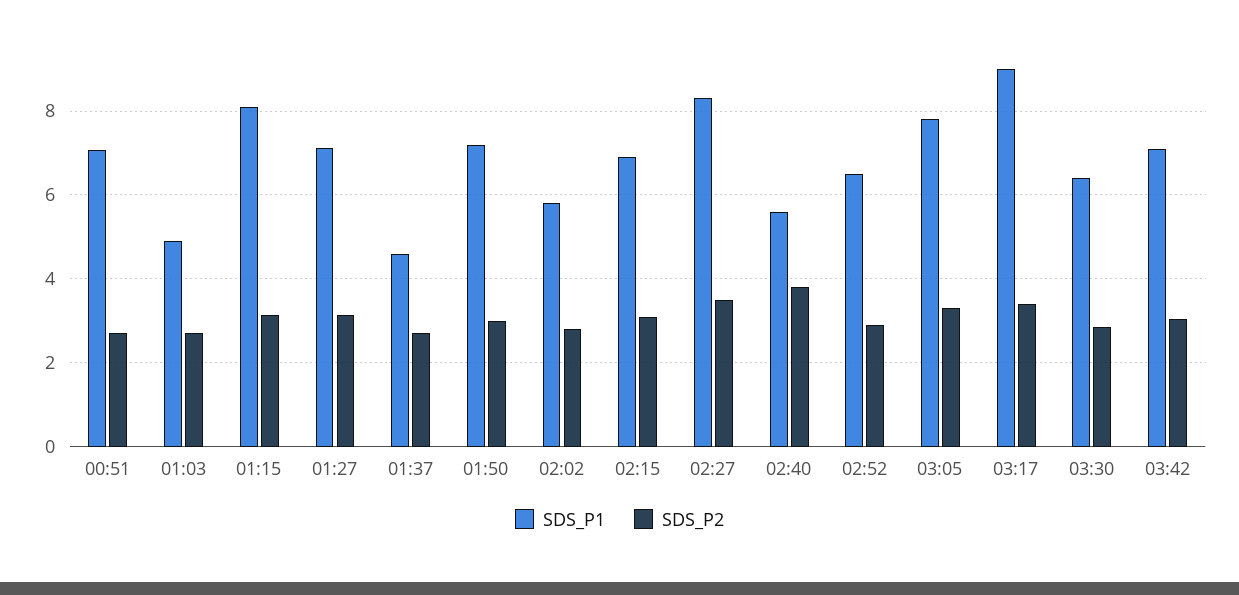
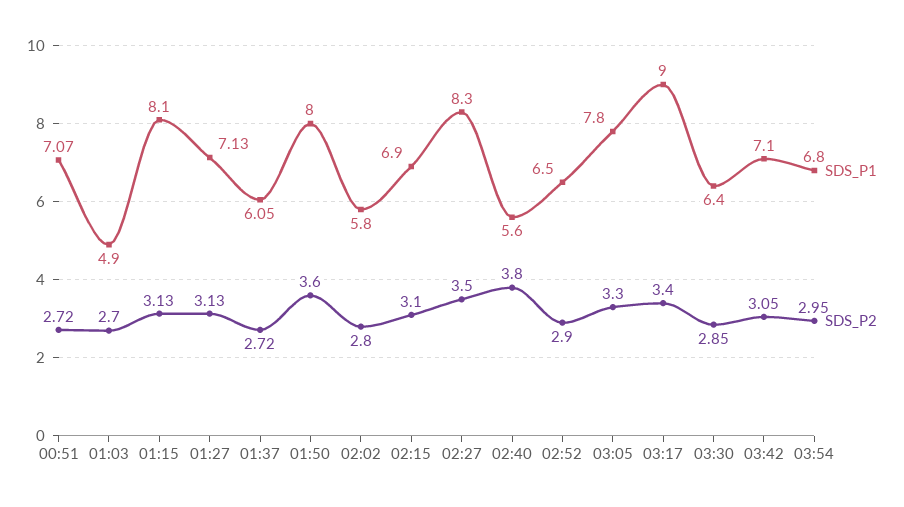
SDS_P1, 01:37: 4.6 -> 6.05
SDS_P1, 01:50: 7.2 -> 8
SDS_P2, 01:50: 3 -> 3.6
SDS_P1, 03:54: none -> 6.8
SDS_P2, 03:54: none -> 2.95

